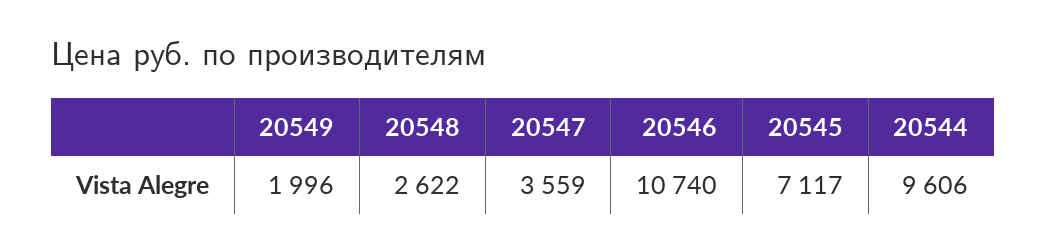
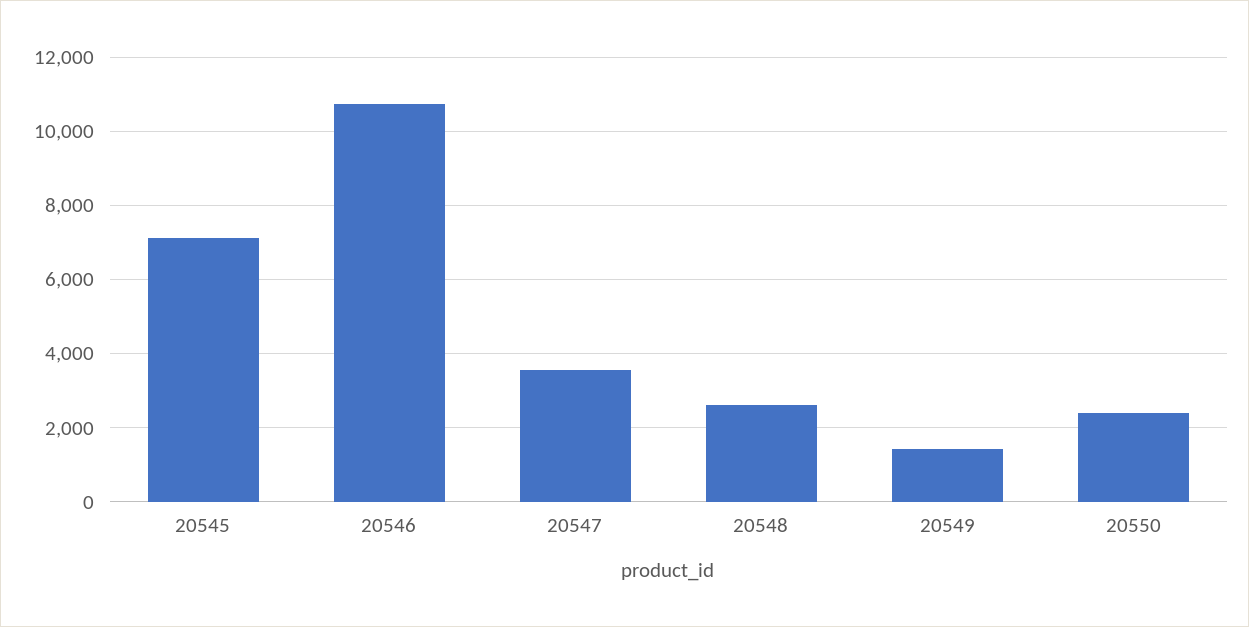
20549: 1996 -> 1400
20544: 9606 -> none
20550: none -> 2400

